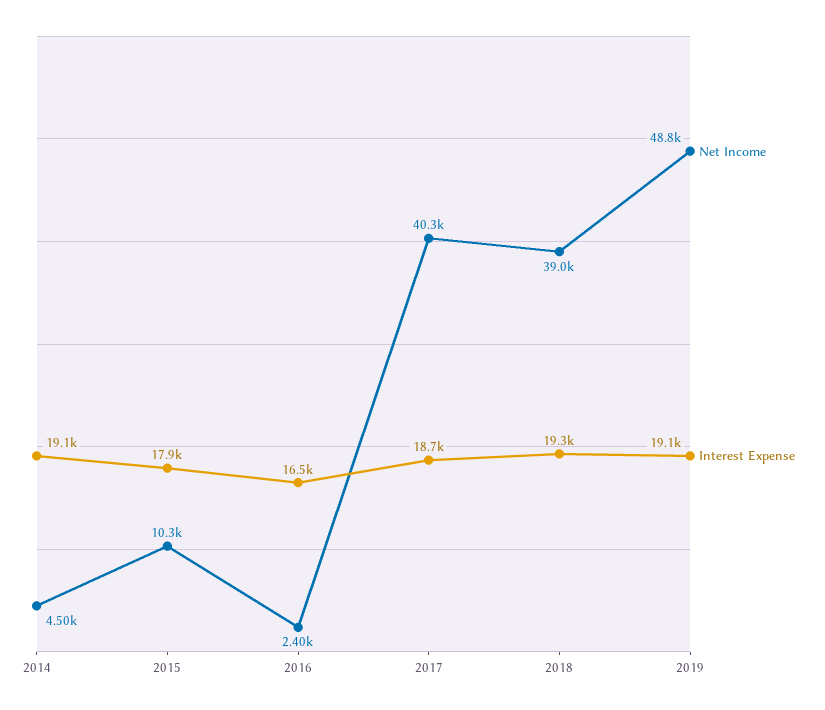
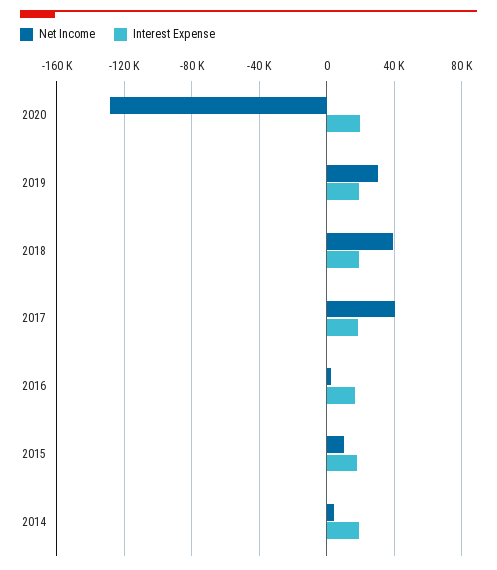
Net Income, 2019: 48800 -> 30000
Net Income, 2020: none -> -130000
Interest Expense, 2020: none -> 20000

